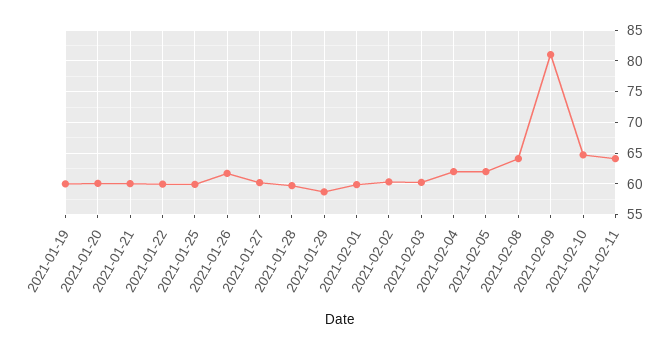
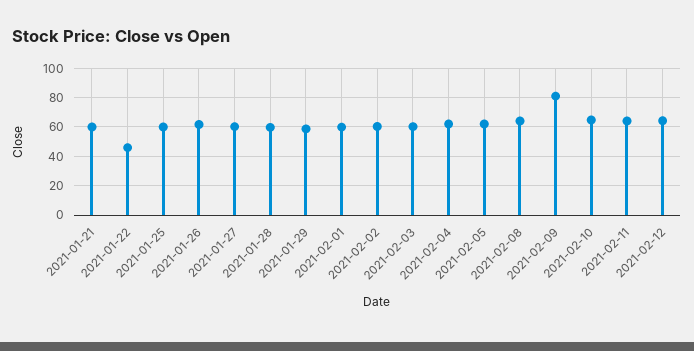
2021-01-19: 60 -> none
2021-01-20: 60 -> none
2021-01-22: 60 -> 45
2021-02-12: none -> 65

